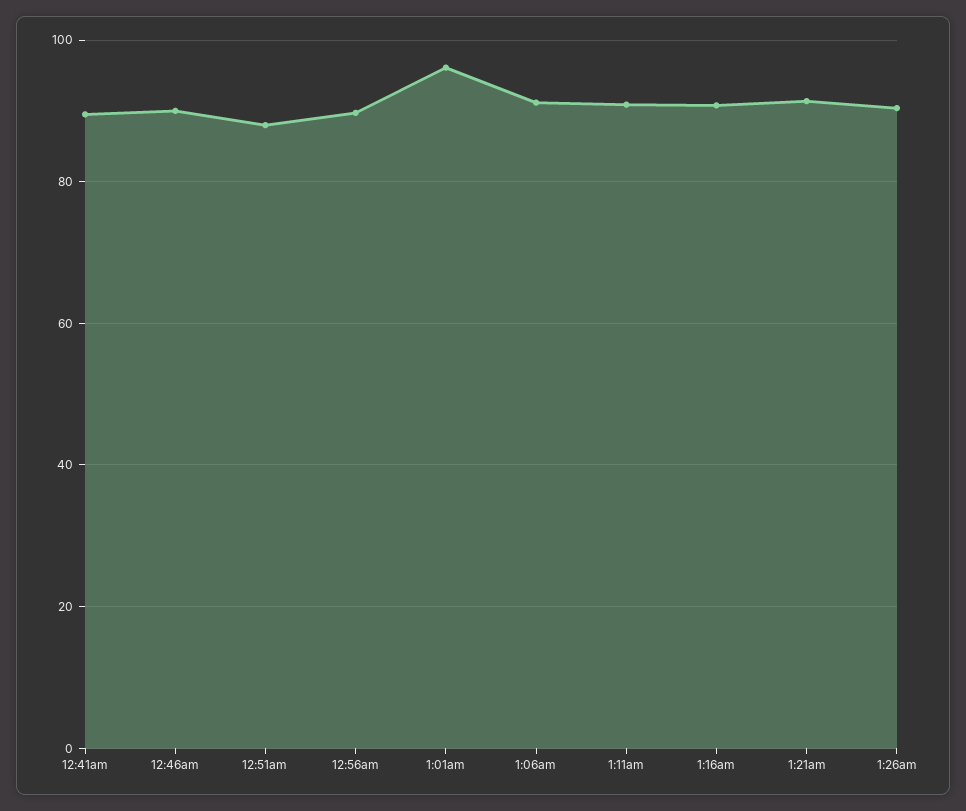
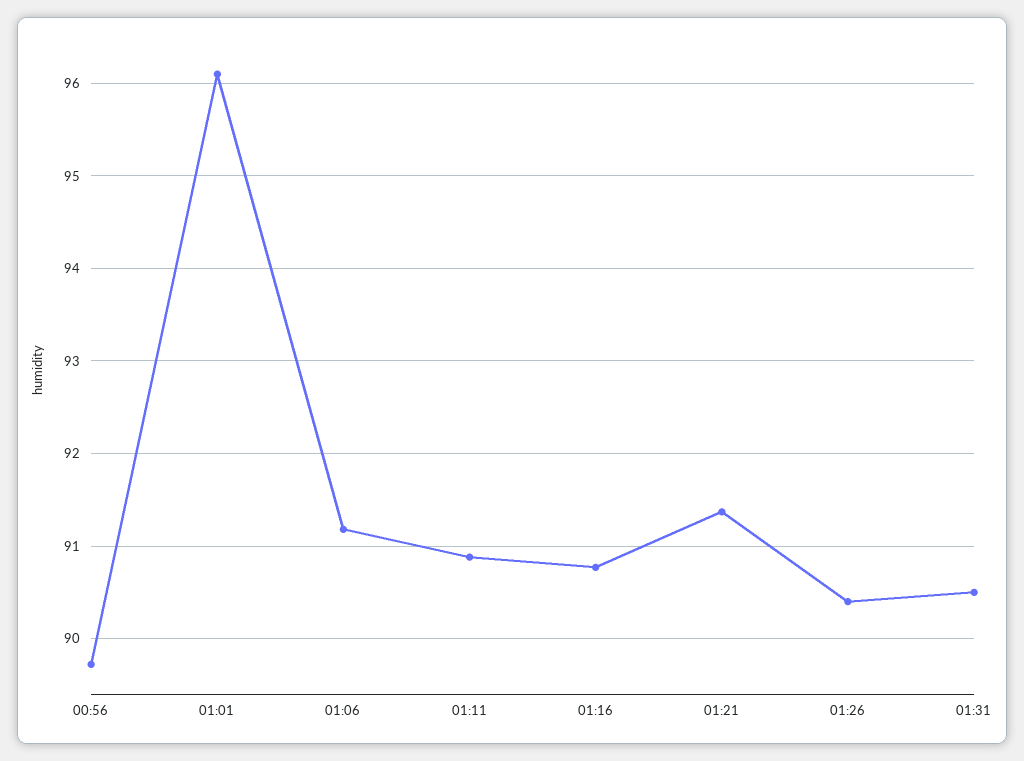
12:41am: 90 -> none
12:46am: 90 -> none
12:51am: 88 -> none
01:31: none -> 90.5

